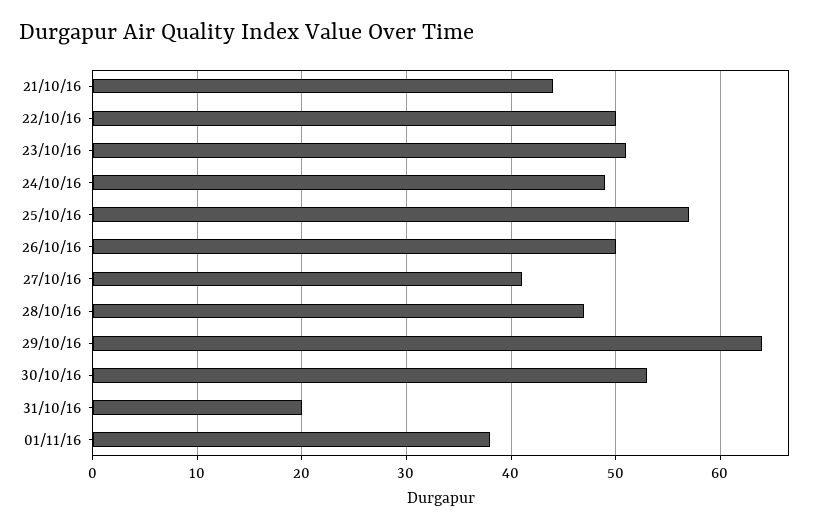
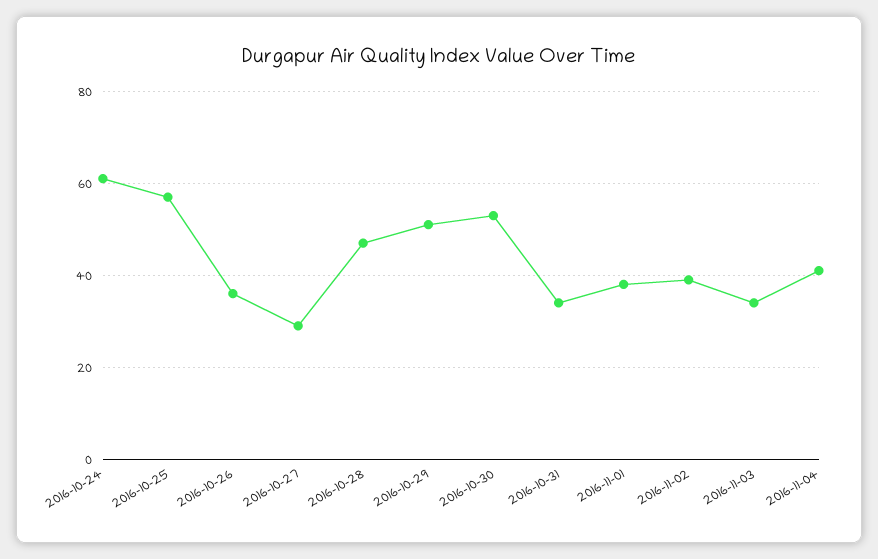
21/10/16: 44 -> none
22/10/16: 50 -> none
23/10/16: 51 -> none
24/10/16: 49 -> 60
26/10/16: 50 -> 35
27/10/16: 41 -> 30
29/10/16: 64 -> 50
31/10/16: 20 -> 35
2016-11-02: none -> 40
2016-11-03: none -> 35
2016-11-04: none -> 40

